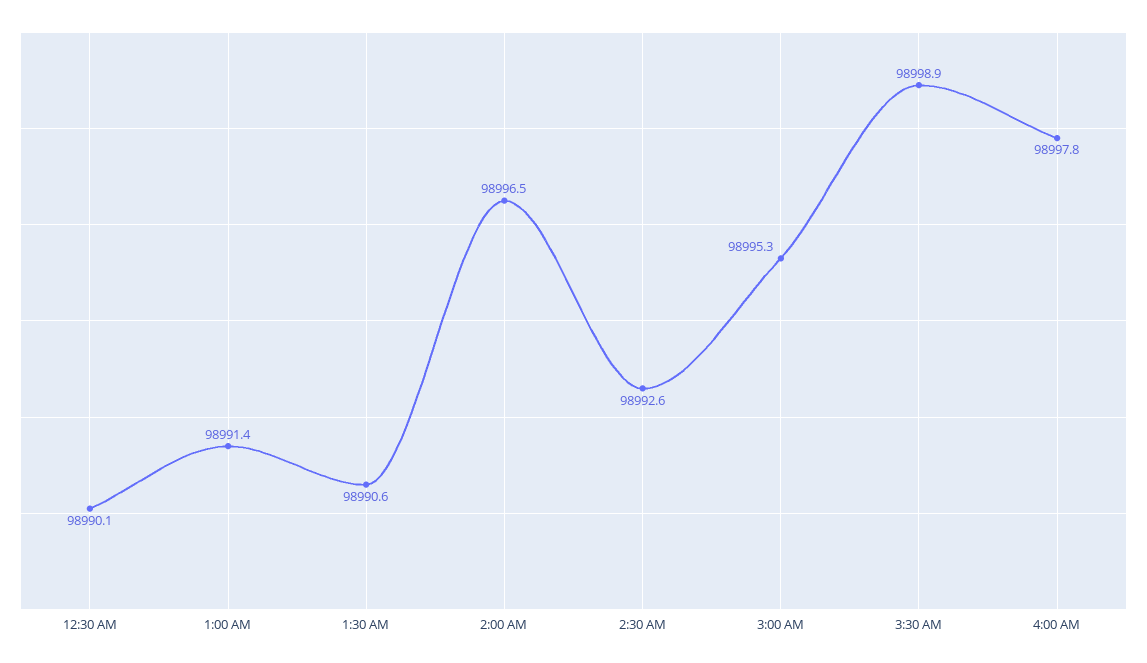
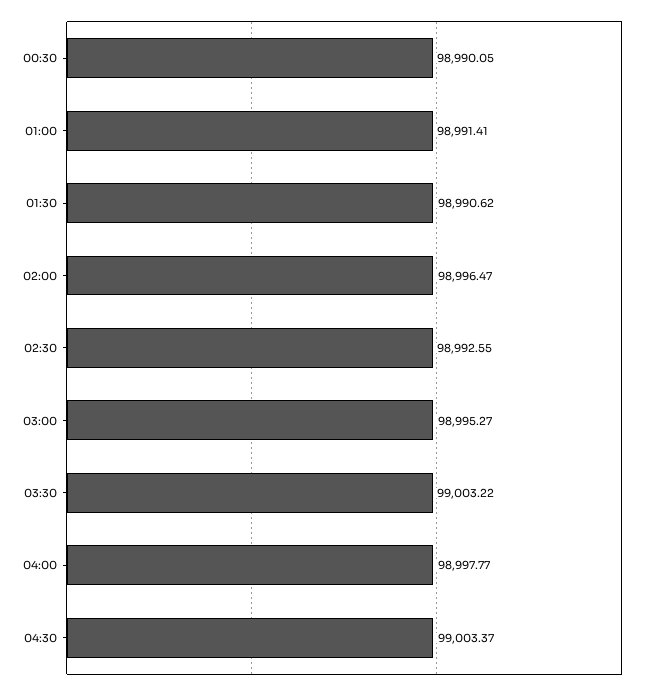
3:30 AM: 98998.9 -> 99003.22
04:30: none -> 99003.37

